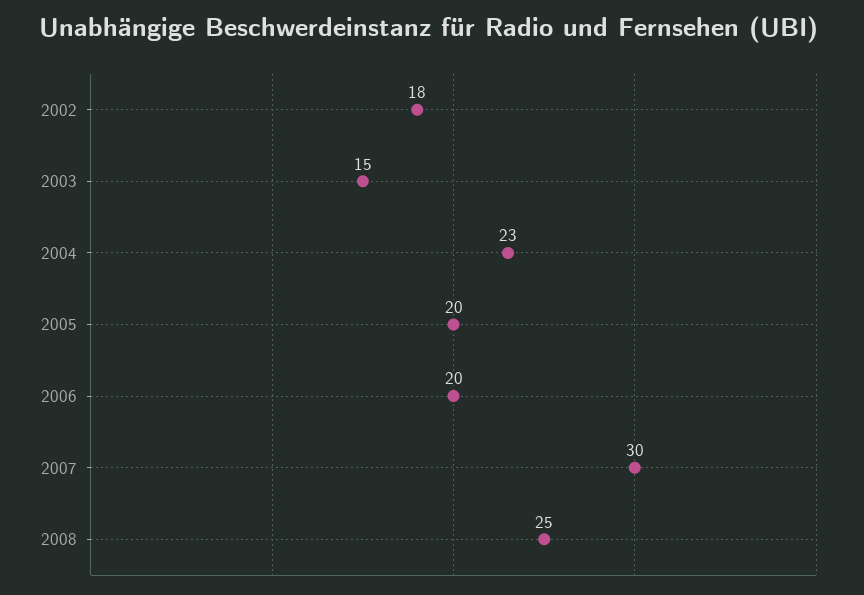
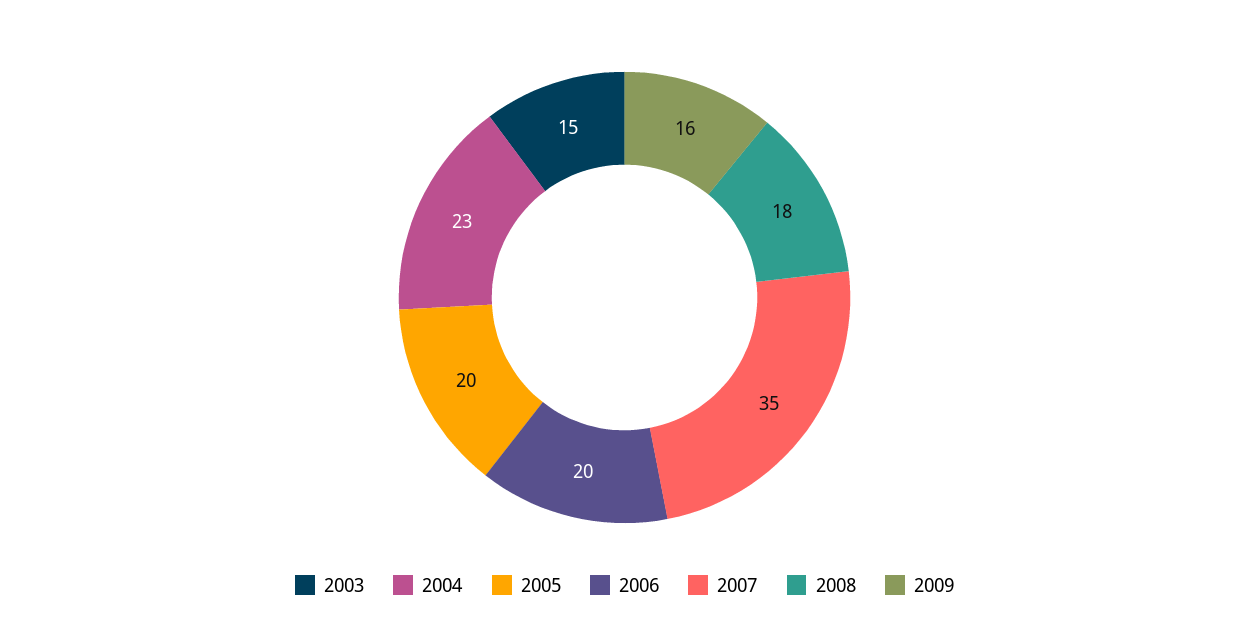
2002: 18 -> none
2007: 30 -> 35
2008: 25 -> 18
2009: none -> 16

